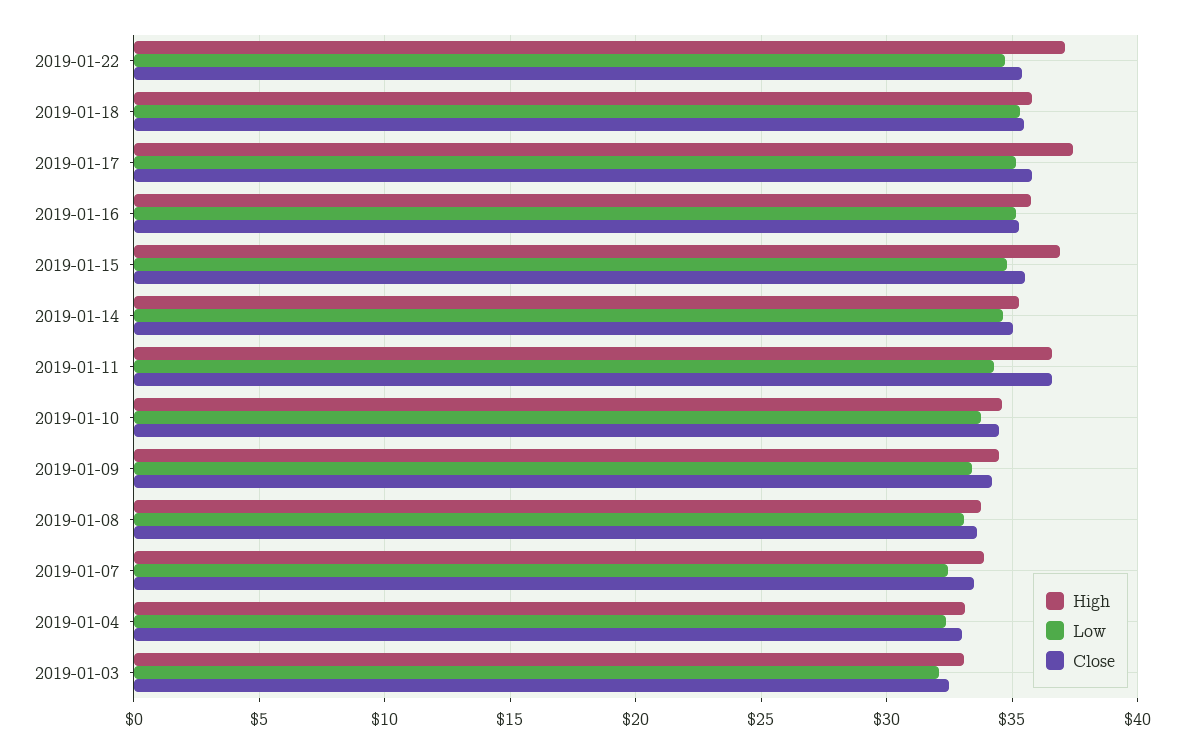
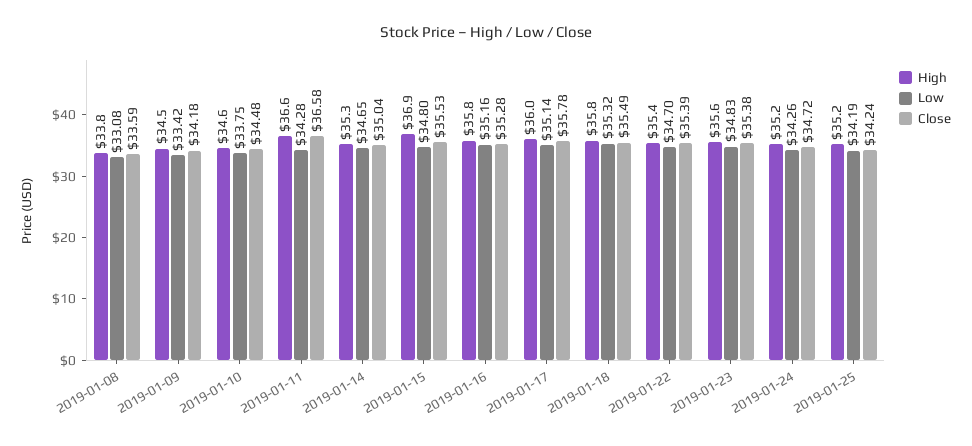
High, 2019-01-22: 37 -> 35.4
High, 2019-01-17: 37.5 -> 36
High, 2019-01-07: 34 -> none
Low, 2019-01-07: 32.5 -> none
Close, 2019-01-07: 33.5 -> none
High, 2019-01-04: 33 -> none
Low, 2019-01-04: 32.5 -> none
Close, 2019-01-04: 33 -> none
High, 2019-01-03: 33 -> none
Low, 2019-01-03: 32 -> none
Close, 2019-01-03: 32.5 -> none
High, 2019-01-23: none -> 35.6
Low, 2019-01-23: none -> 34.83
Close, 2019-01-23: none -> 35.38
High, 2019-01-24: none -> 35.2
Low, 2019-01-24: none -> 34.26
Close, 2019-01-24: none -> 34.72
High, 2019-01-25: none -> 35.2
Low, 2019-01-25: none -> 34.19
Close, 2019-01-25: none -> 34.24

